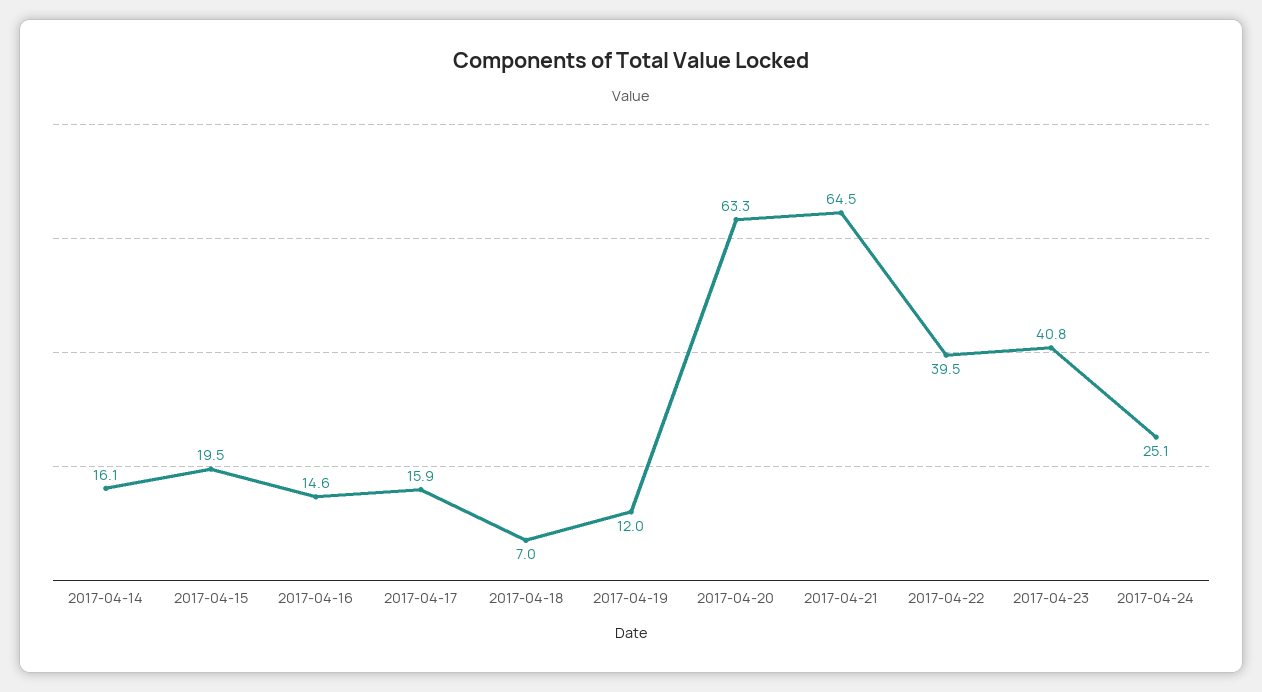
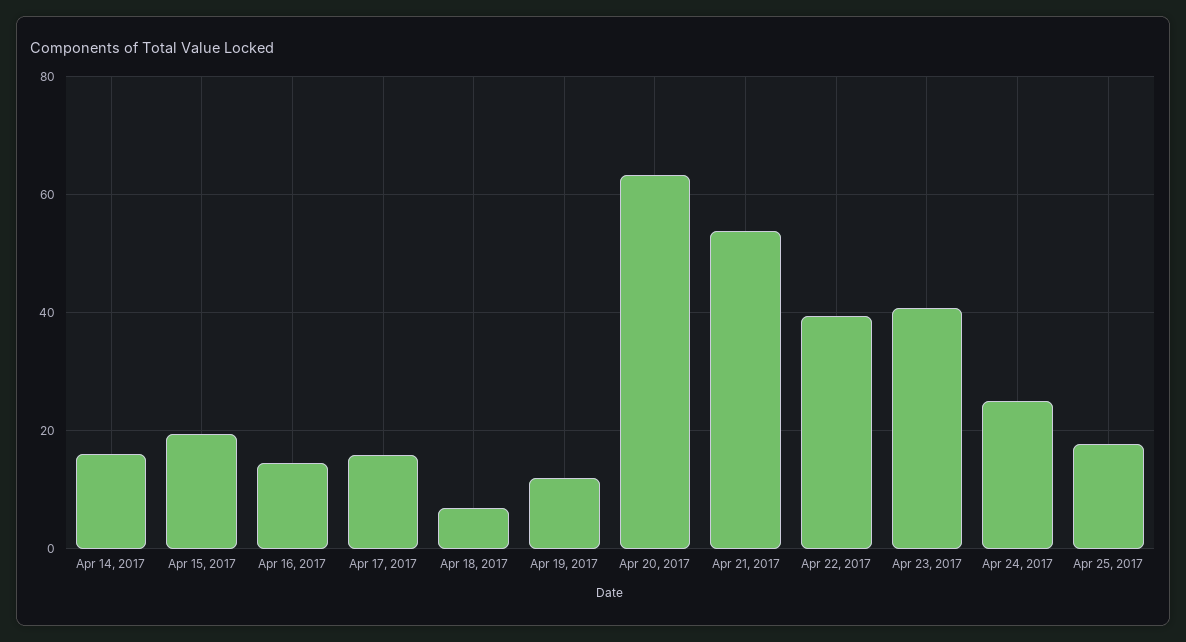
2017-04-21: 64.5 -> 54
Apr 25, 2017: none -> 18

